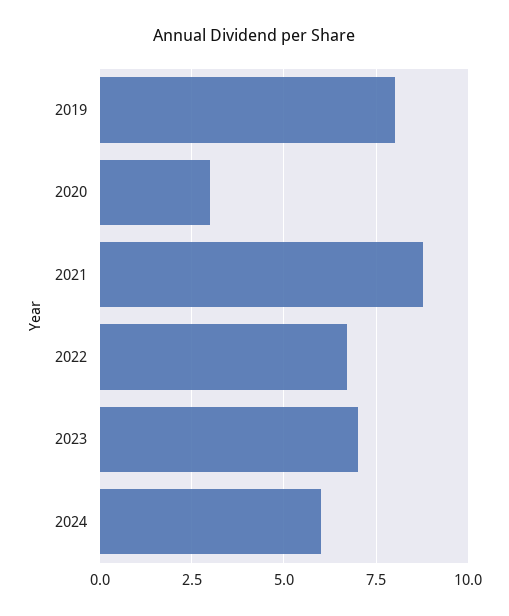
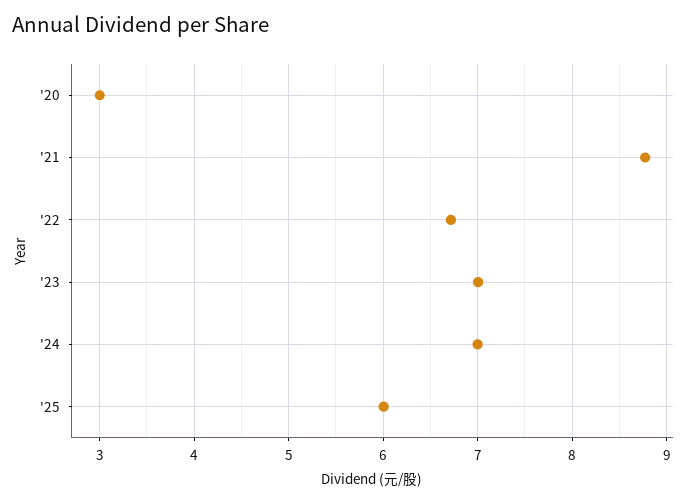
2019: 8 -> none
2024: 6 -> 7
'25: none -> 6

